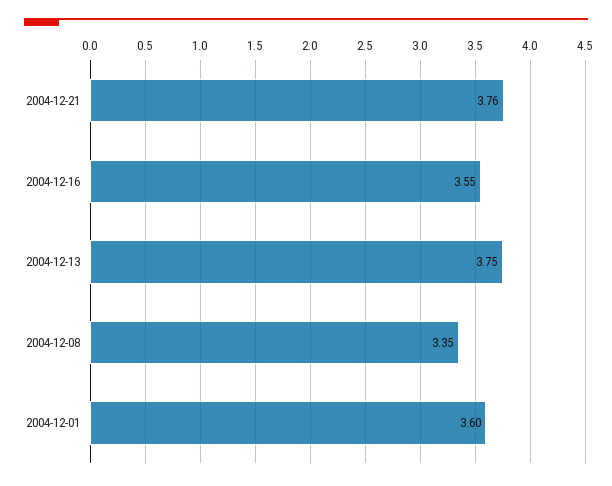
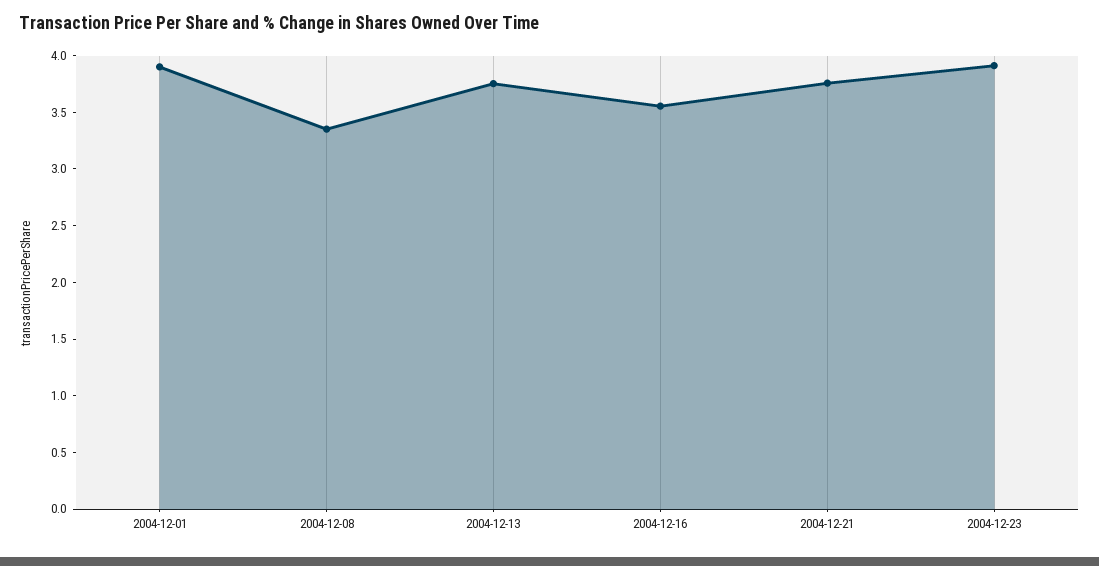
2004-12-01: 3.6 -> 3.9
2004-12-23: none -> 3.9

